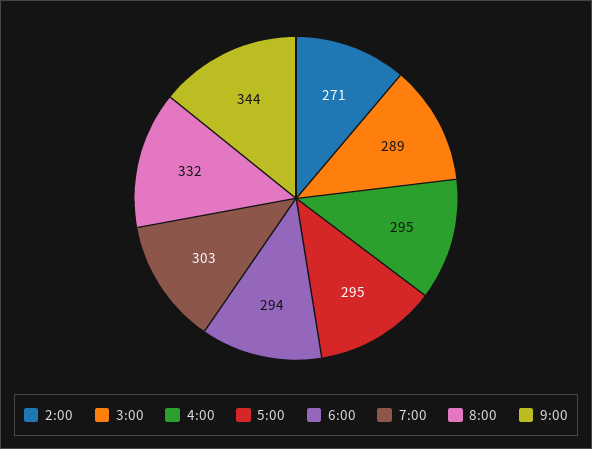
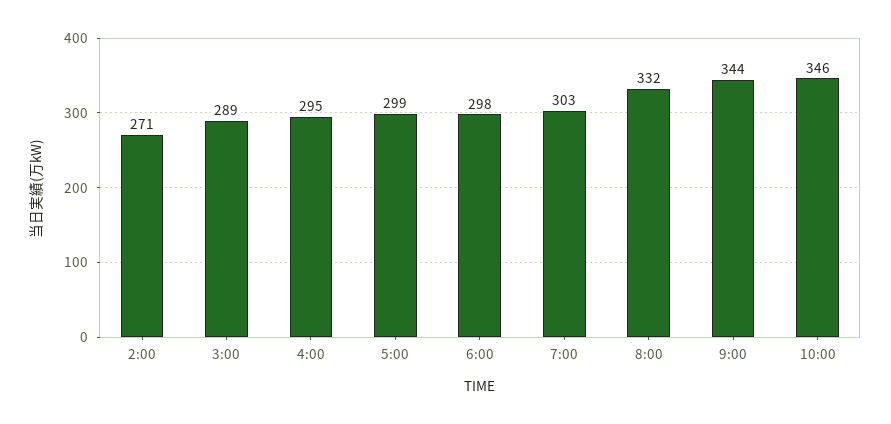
5:00: 295 -> 299
6:00: 294 -> 298
10:00: none -> 346

